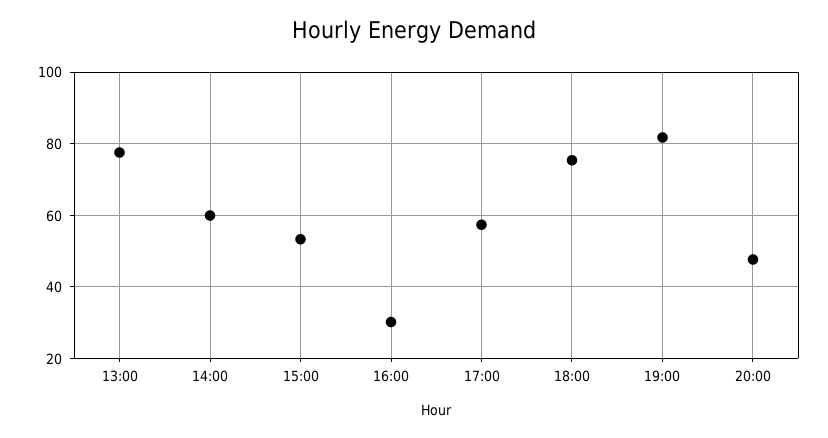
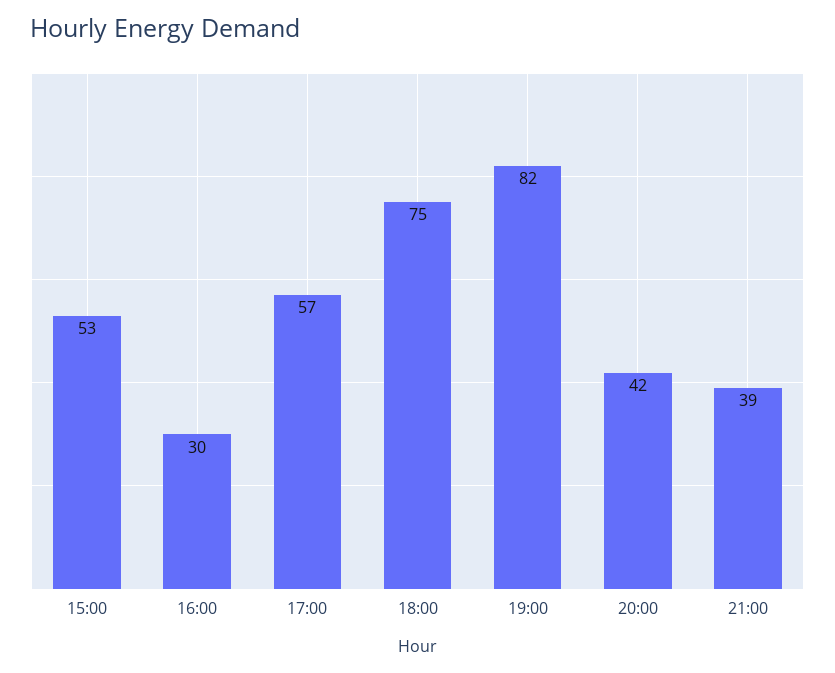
13:00: 78 -> none
14:00: 60 -> none
20:00: 48 -> 42
21:00: none -> 39

